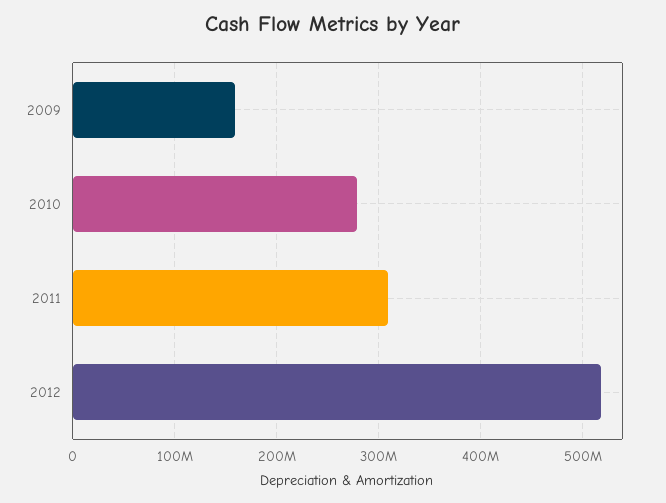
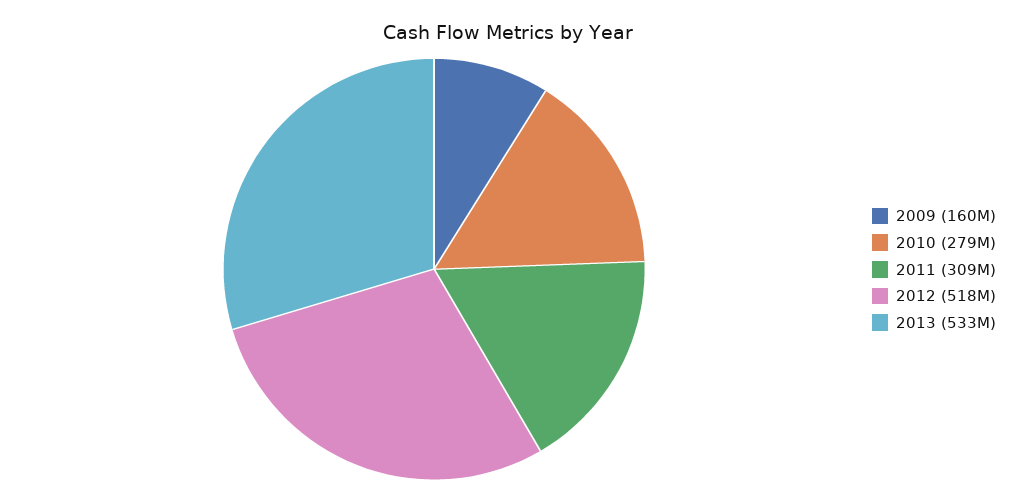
2013: none -> 533000000

